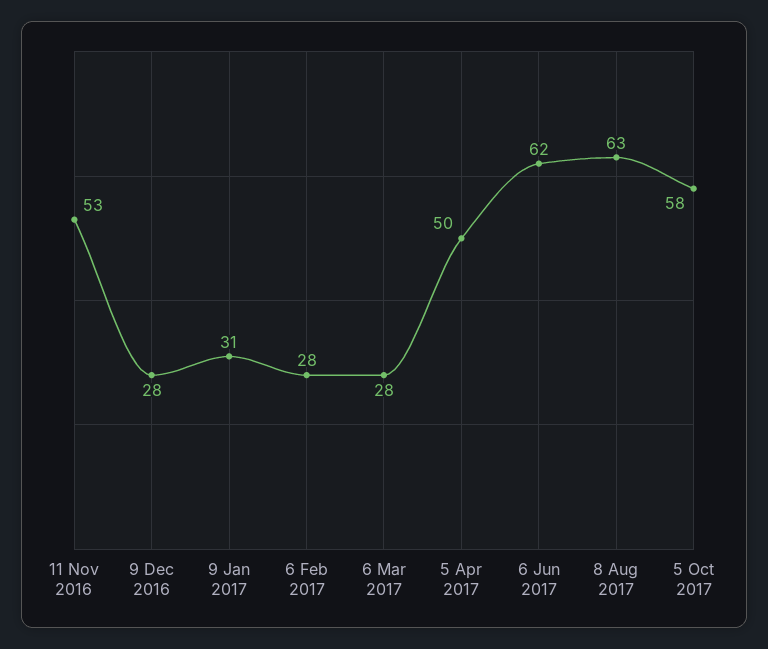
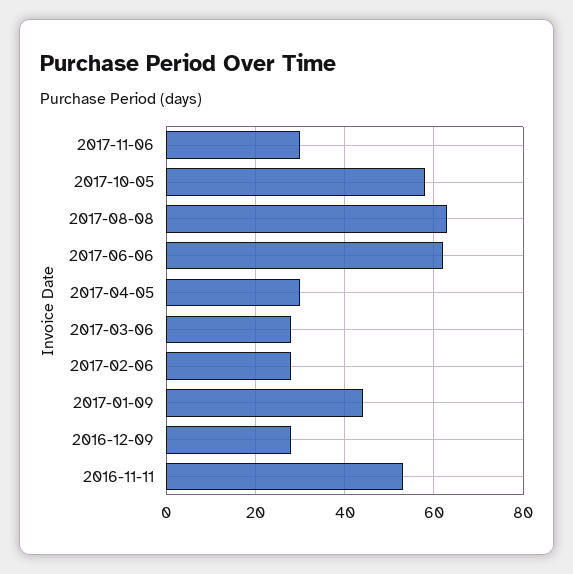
9 Jan 2017: 31 -> 45
5 Apr 2017: 50 -> 30
2017-11-06: none -> 30

